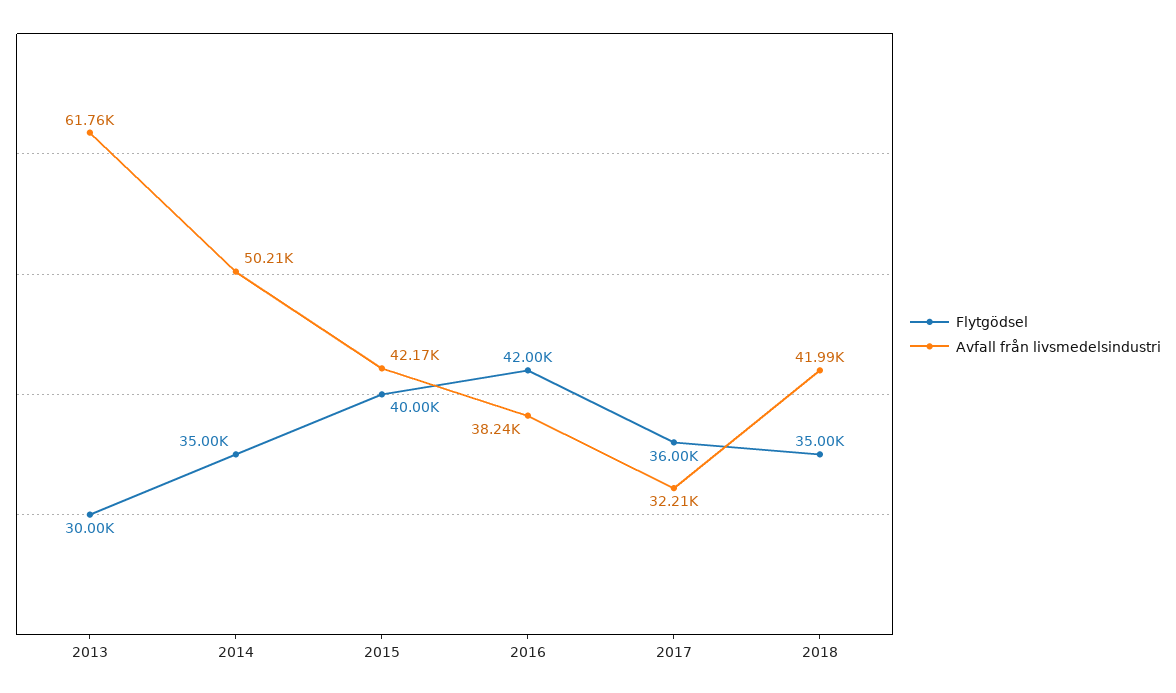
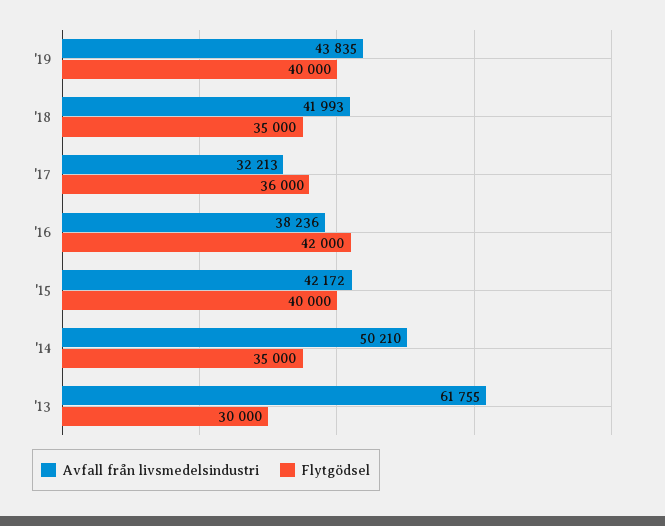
Avfall från livsmedelsindustri, '19: none -> 43835
Flytgödsel, '19: none -> 40000

